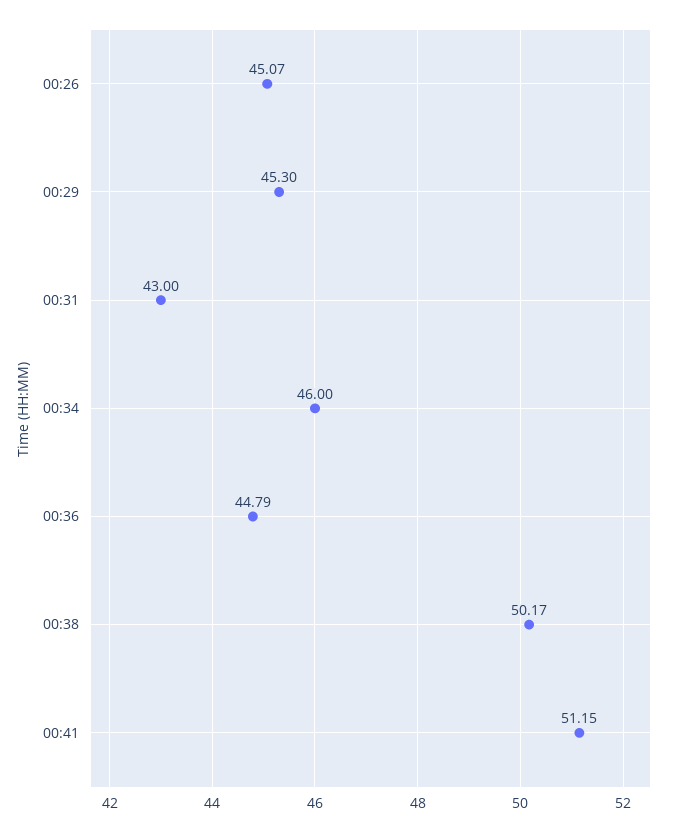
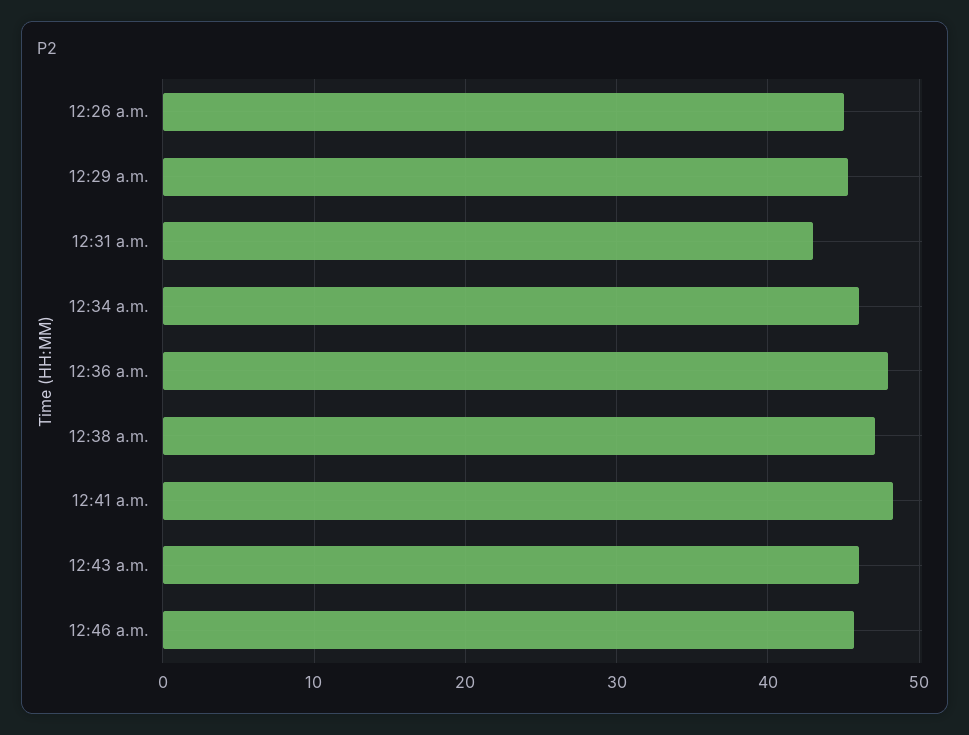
00:36: 44.79 -> 48
00:38: 50.17 -> 47
00:41: 51.15 -> 48
12:43 a.m.: none -> 46
12:46 a.m.: none -> 46

